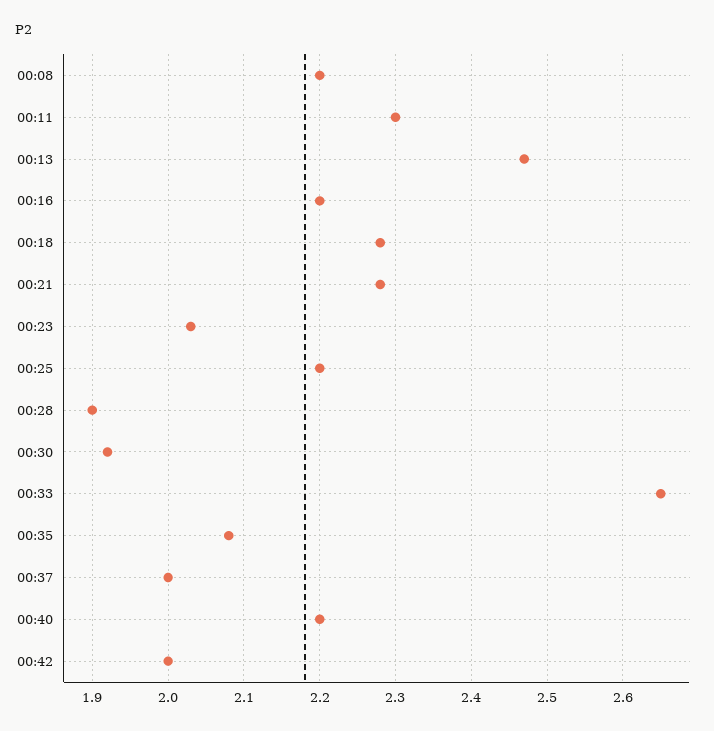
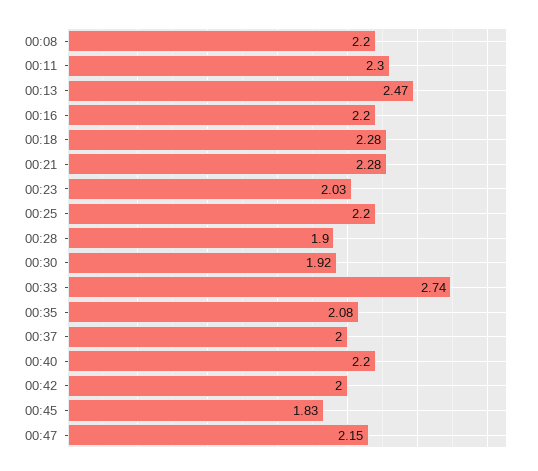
00:33: 2.65 -> 2.74
00:45: none -> 1.83
00:47: none -> 2.15

